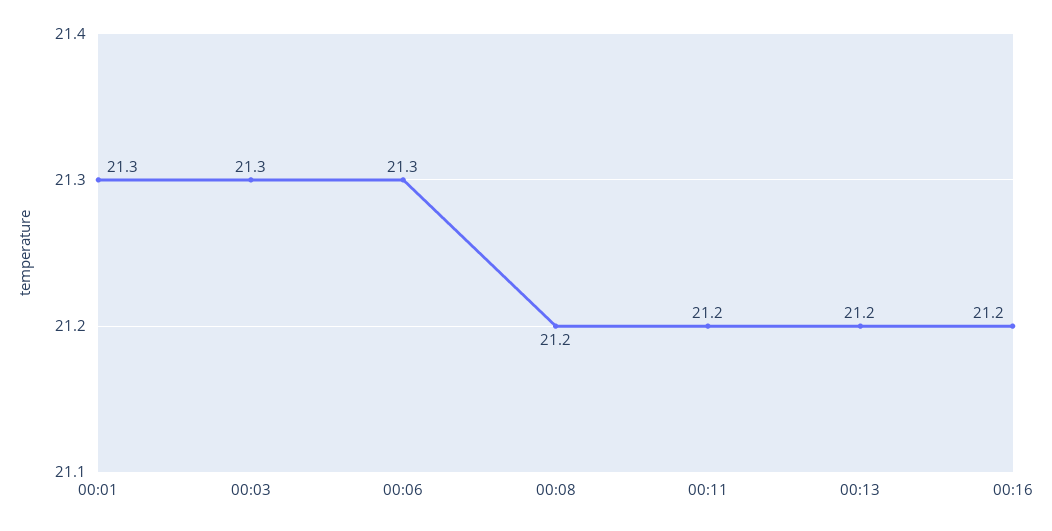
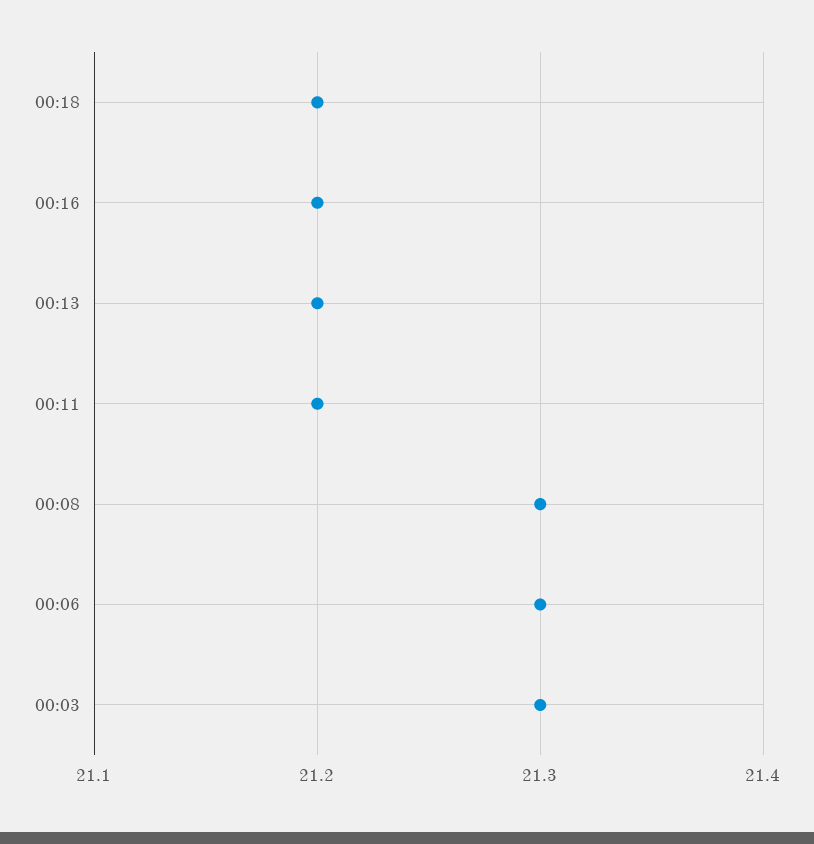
00:01: 21.3 -> none
00:08: 21.2 -> 21.3
00:18: none -> 21.2

